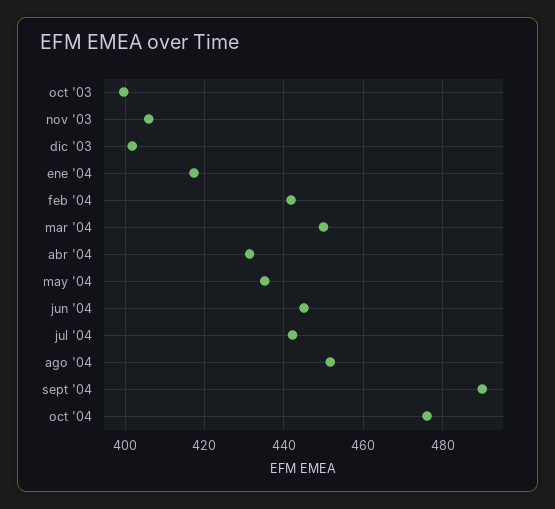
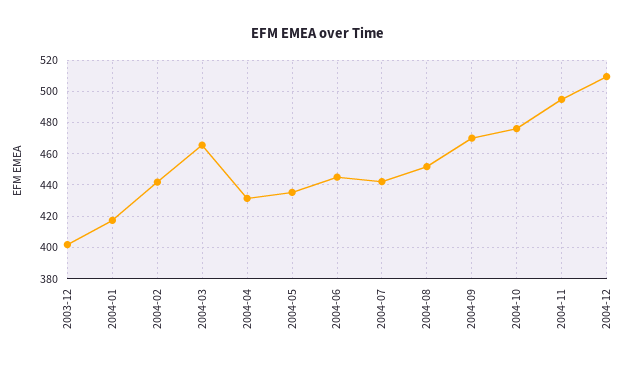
oct '03: 400 -> none
nov '03: 406 -> none
mar '04: 450 -> 465
sept '04: 490 -> 470
2004-11: none -> 495
2004-12: none -> 510

